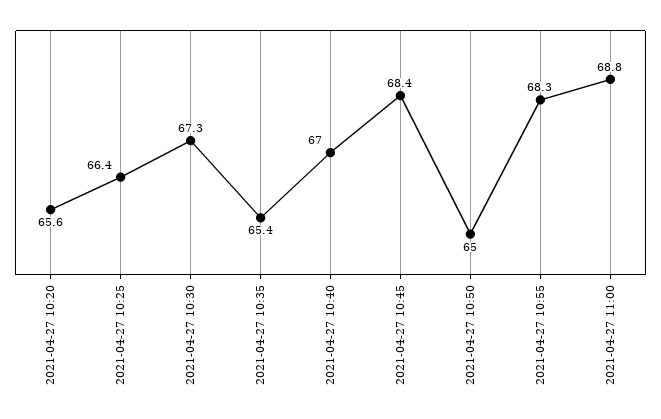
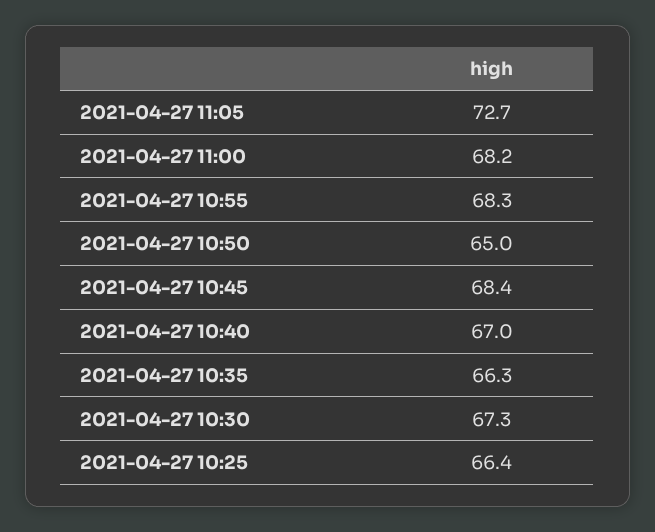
2021-04-27 10:20: 65.6 -> none
2021-04-27 10:35: 65.4 -> 66.3
2021-04-27 11:00: 68.8 -> 68.2
2021-04-27 11:05: none -> 72.7

